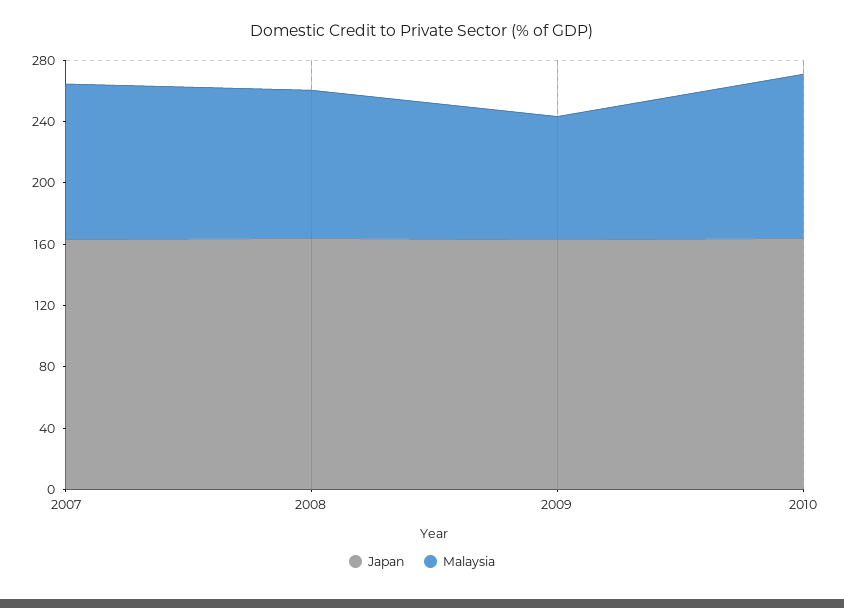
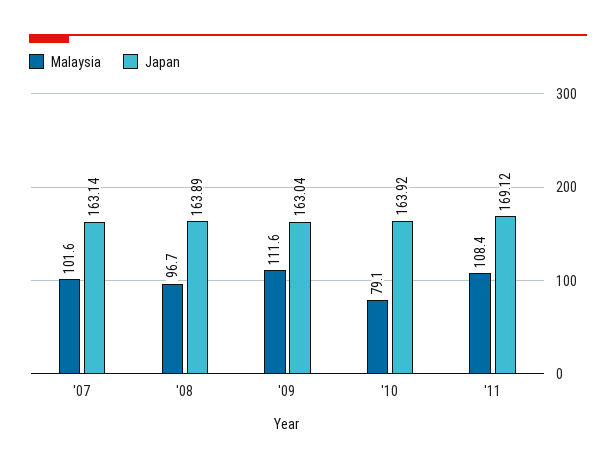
Malaysia, 2009: 80 -> 111.6
Malaysia, 2010: 110 -> 79.1
Malaysia, '11: none -> 108.4
Japan, '11: none -> 169.12

